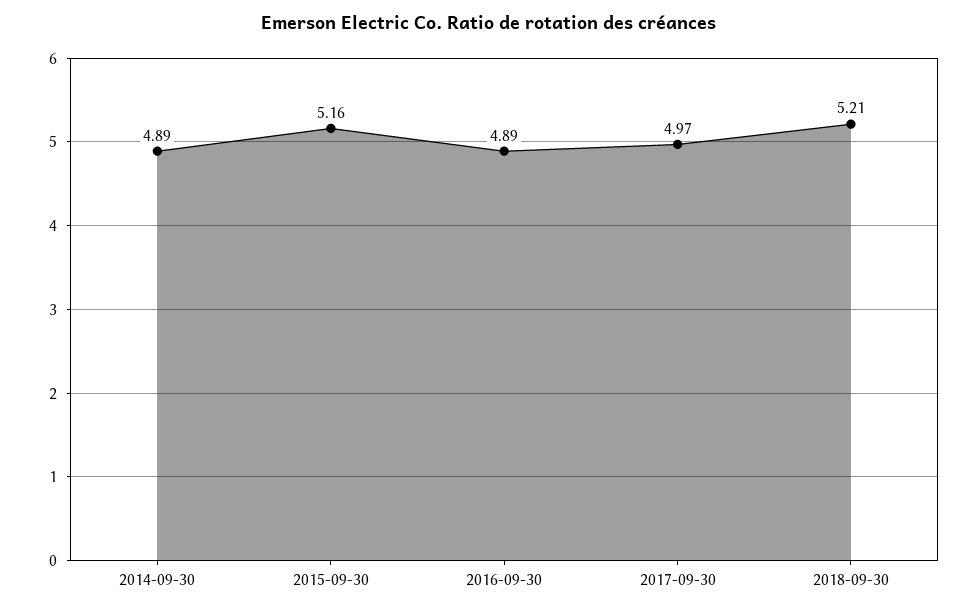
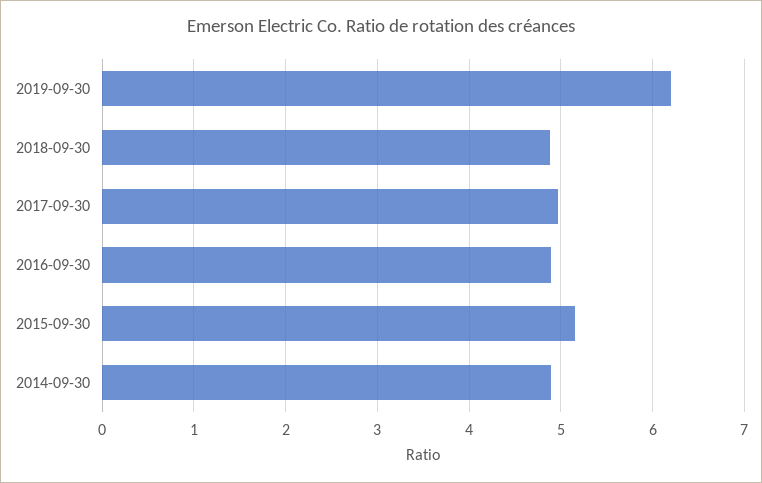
2018-09-30: 5.21 -> 4.9
2019-09-30: none -> 6.2

